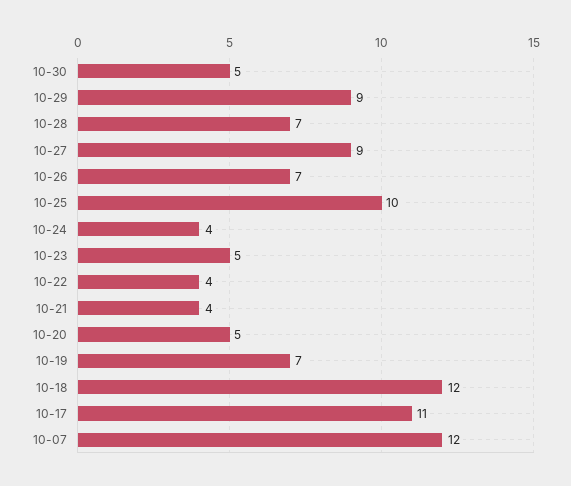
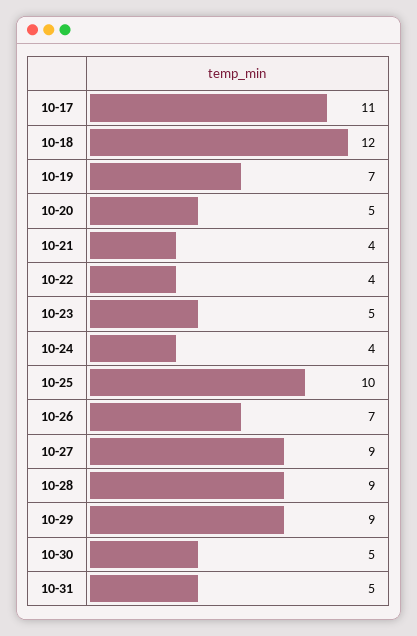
10-28: 7 -> 9
10-07: 12 -> none
10-31: none -> 5

